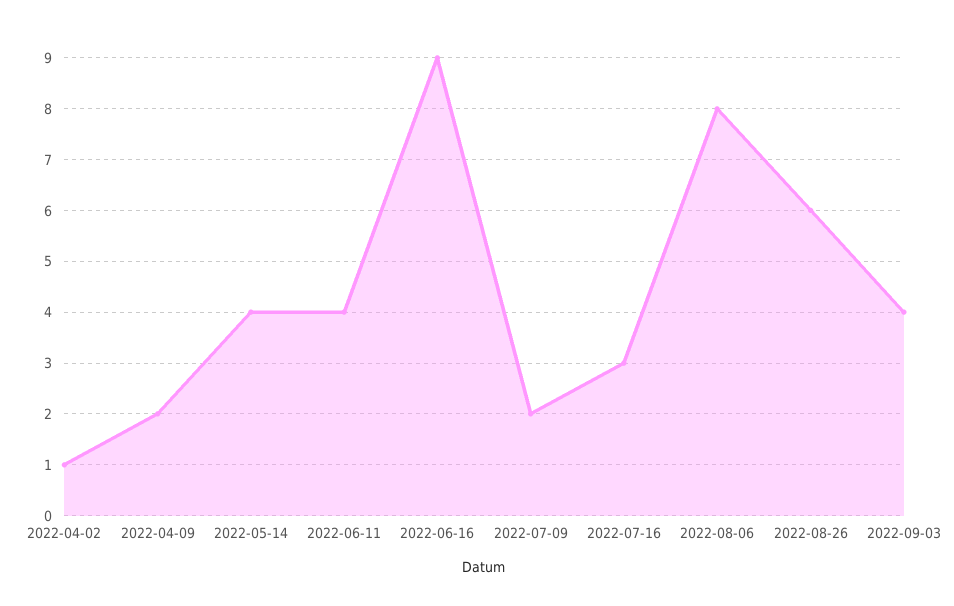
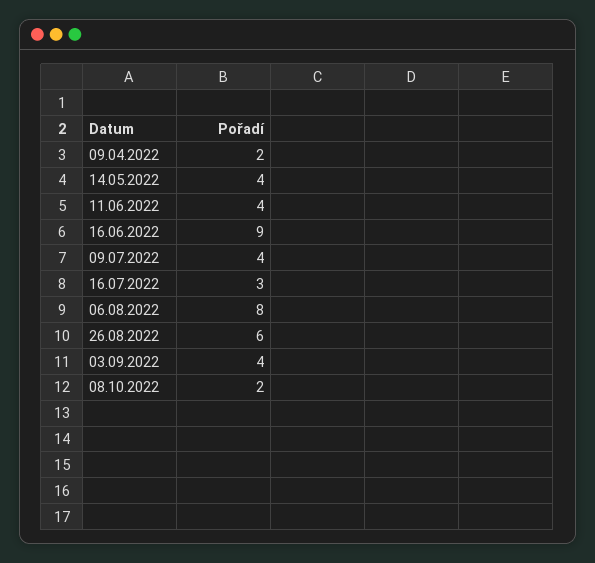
2022-04-02: 1 -> none
2022-07-09: 2 -> 4
08.10.2022: none -> 2

